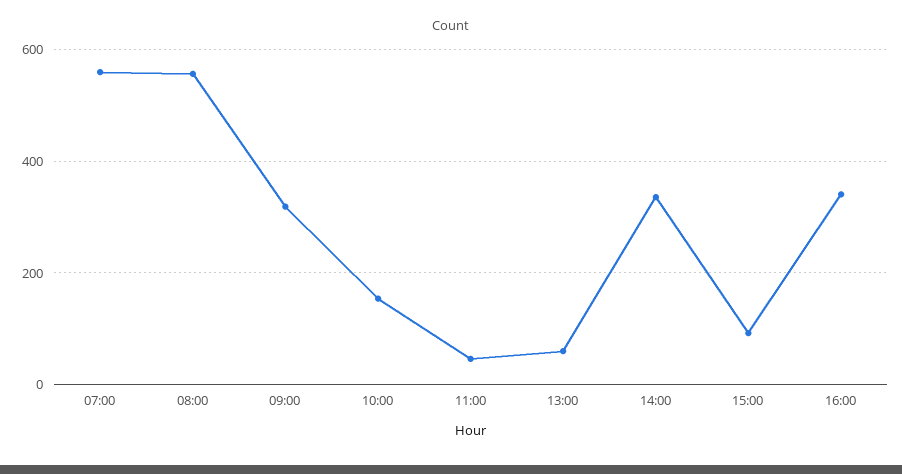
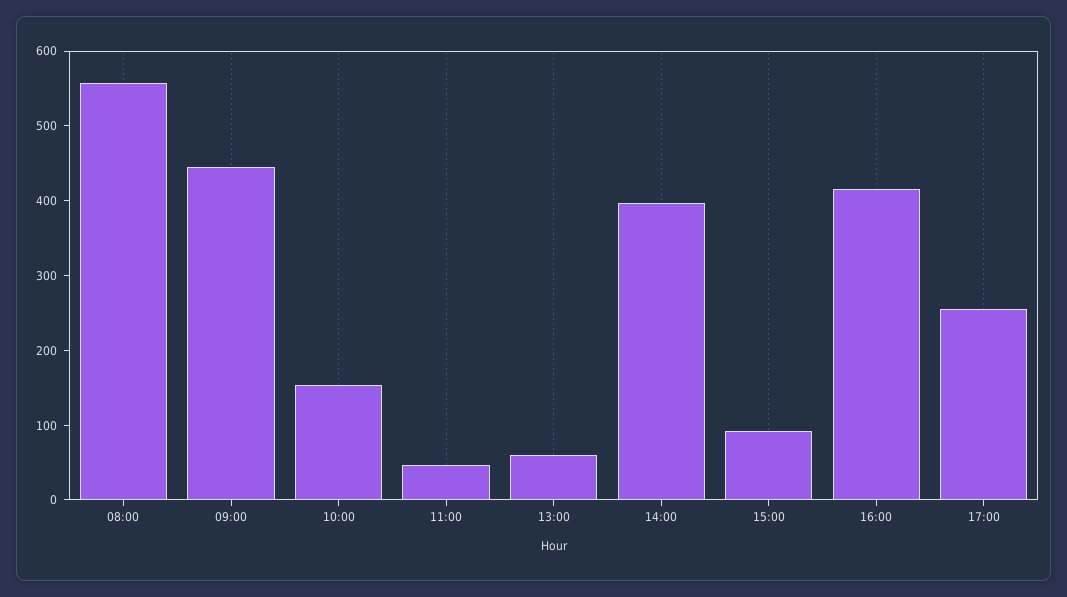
07:00: 560 -> none
09:00: 320 -> 440
14:00: 340 -> 400
16:00: 340 -> 420
17:00: none -> 260

